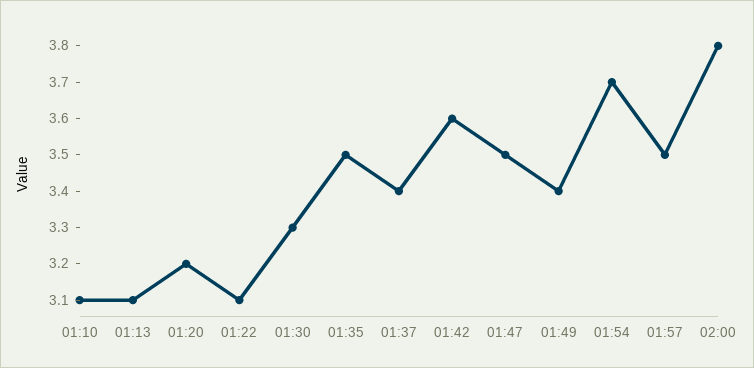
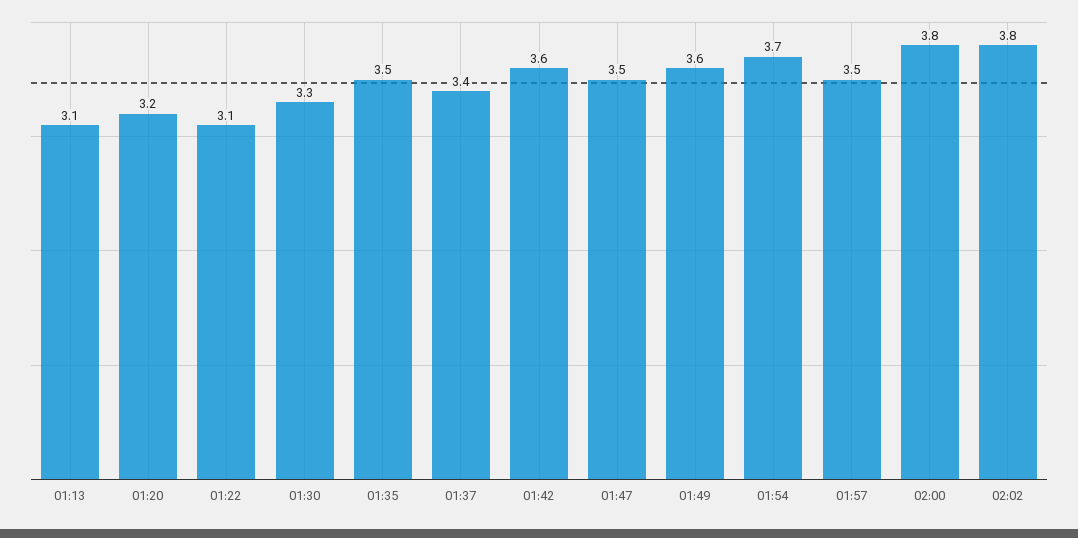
01:10: 3.1 -> none
01:49: 3.4 -> 3.6
02:02: none -> 3.8

